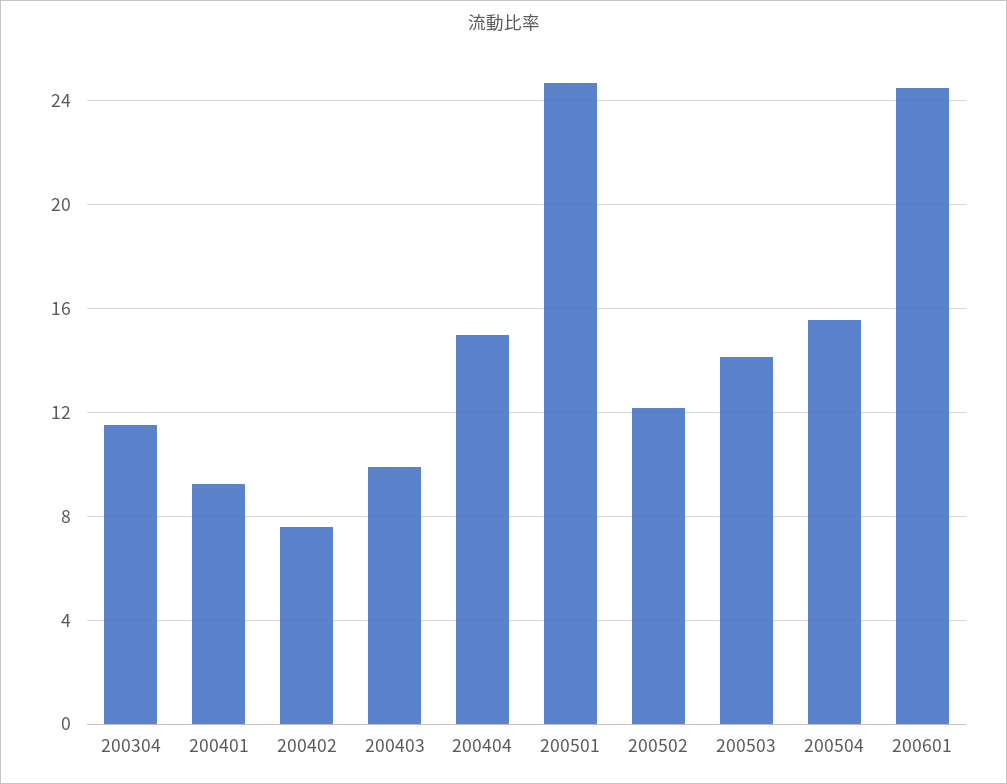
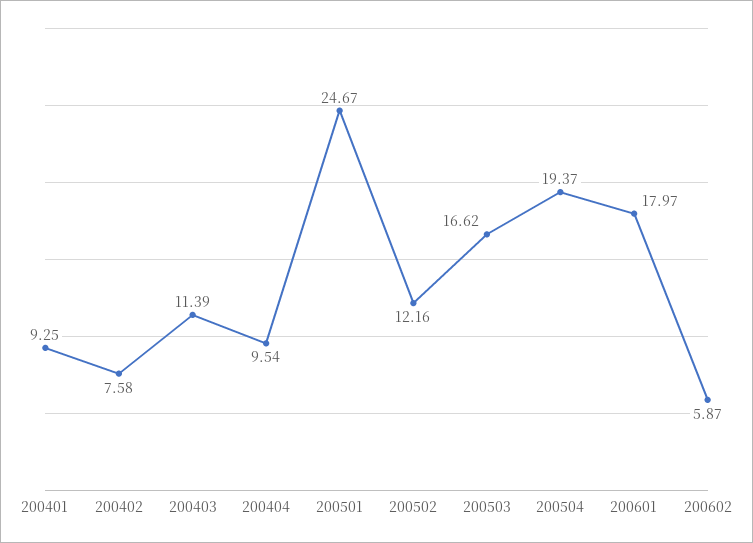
200304: 11.5 -> none
200403: 10 -> 11.39
200404: 15 -> 9.54
200503: 14 -> 16.62
200504: 15.5 -> 19.37
200601: 24.5 -> 17.97
200602: none -> 5.87

